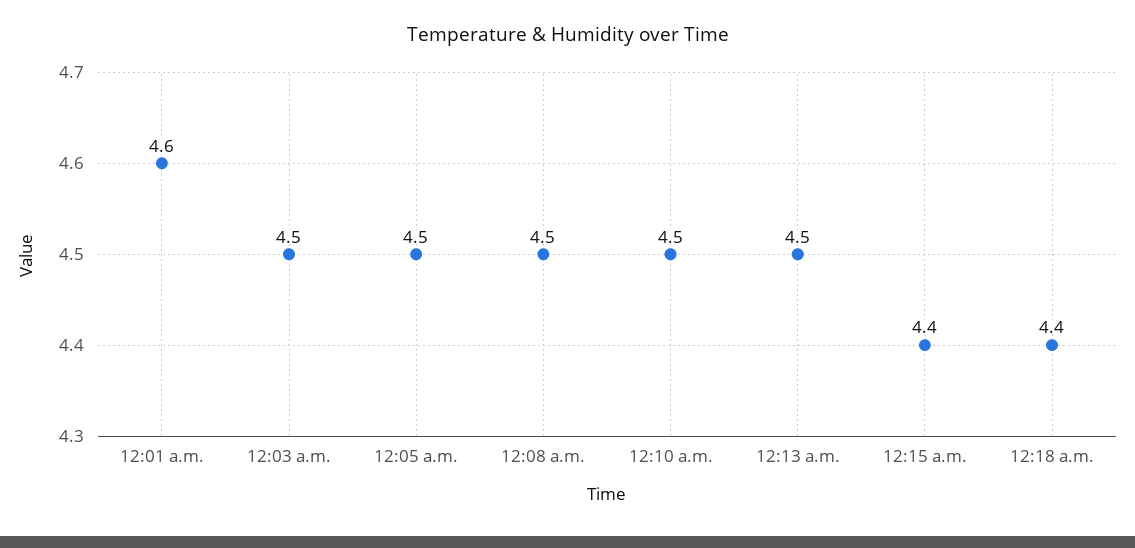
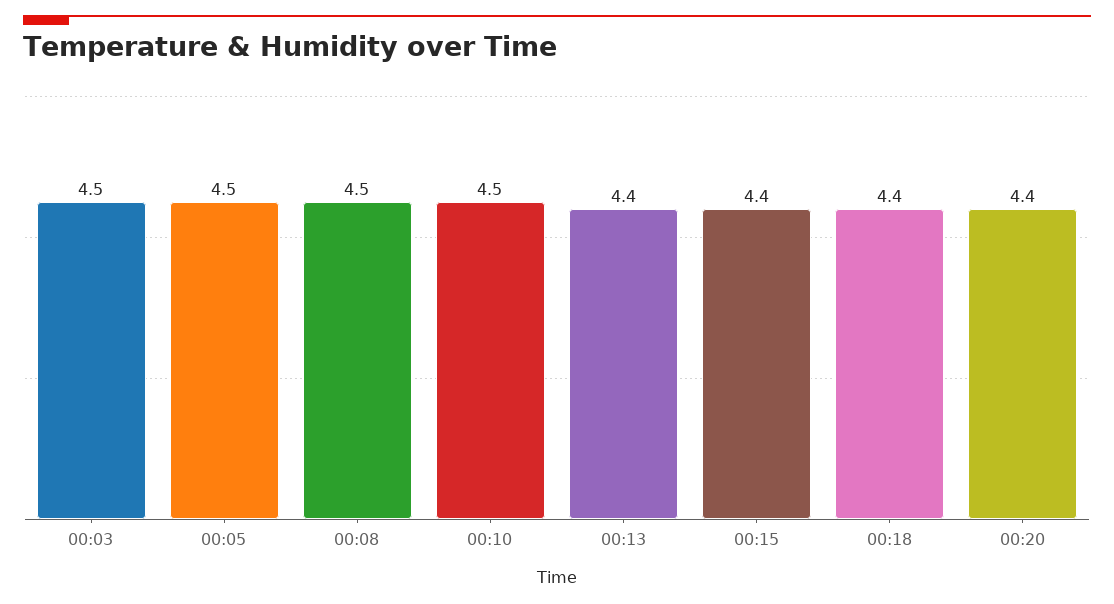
12:01 a.m.: 4.6 -> none
12:13 a.m.: 4.5 -> 4.4
00:20: none -> 4.4

